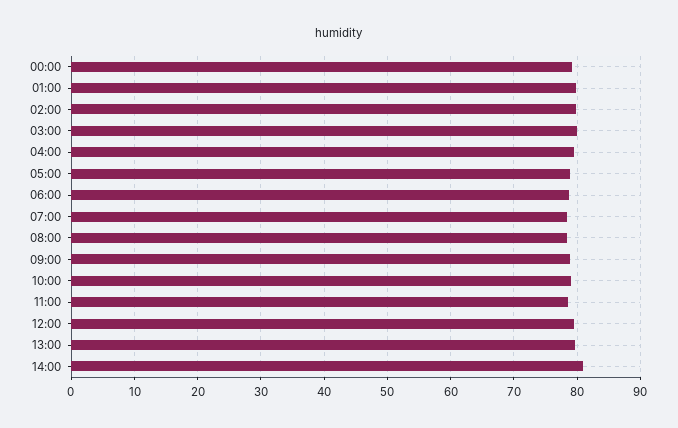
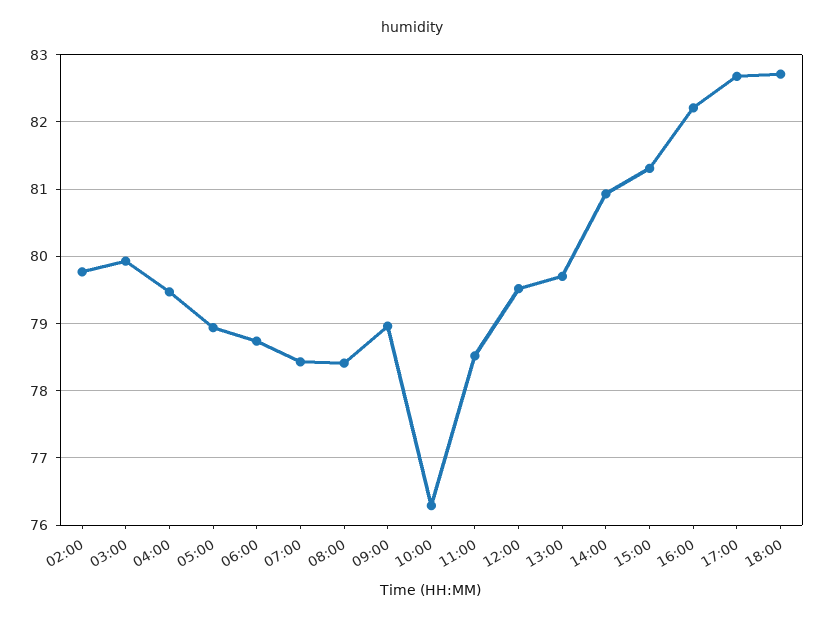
00:00: 79 -> none
01:00: 80 -> none
10:00: 79 -> 76.3
15:00: none -> 81.3
16:00: none -> 82.2
17:00: none -> 82.7
18:00: none -> 82.7

